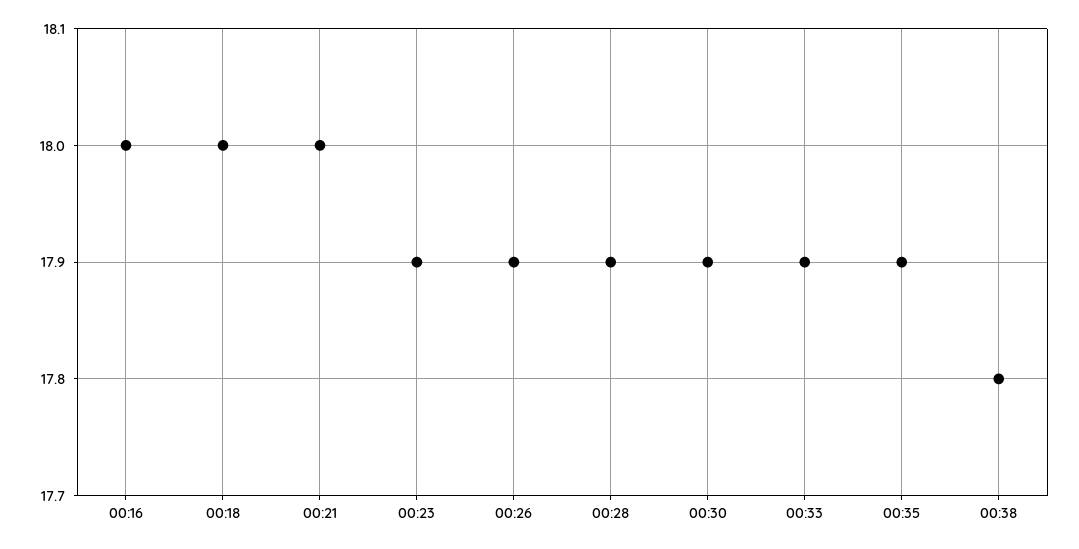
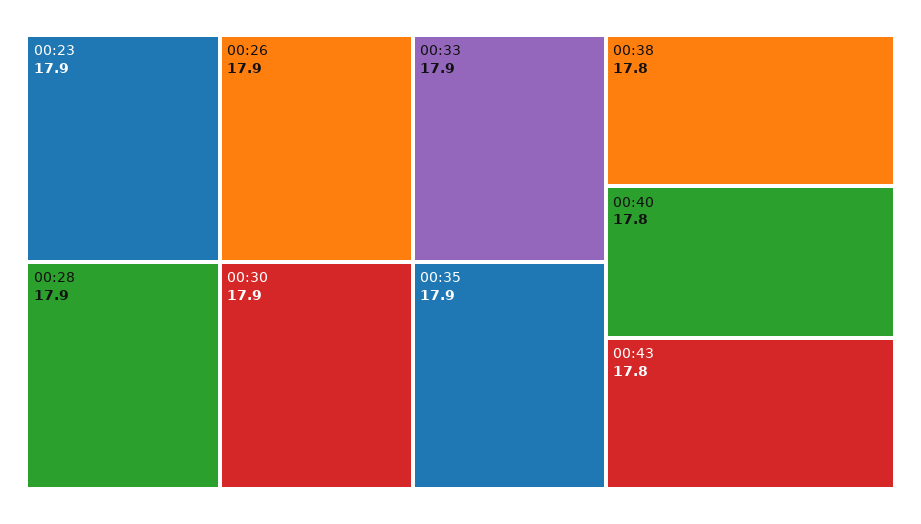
00:16: 18 -> none
00:18: 18 -> none
00:21: 18 -> none
00:40: none -> 17.8
00:43: none -> 17.8

